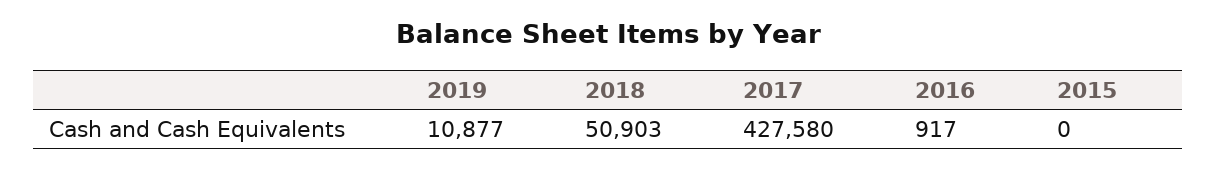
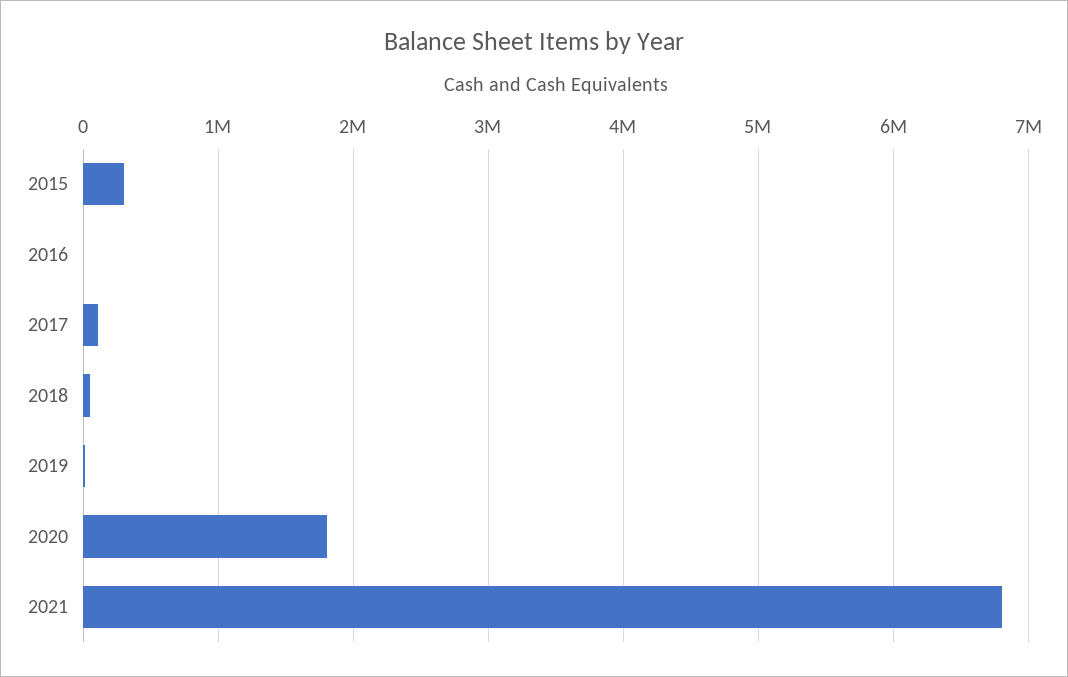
2017: 427580 -> 100000
2015: 0 -> 300000
2020: none -> 1800000
2021: none -> 6800000

